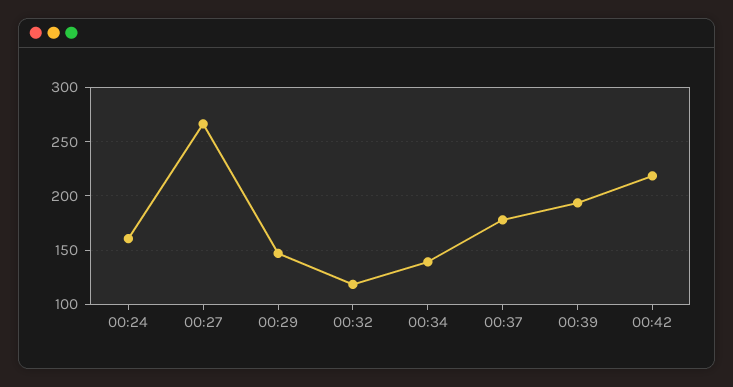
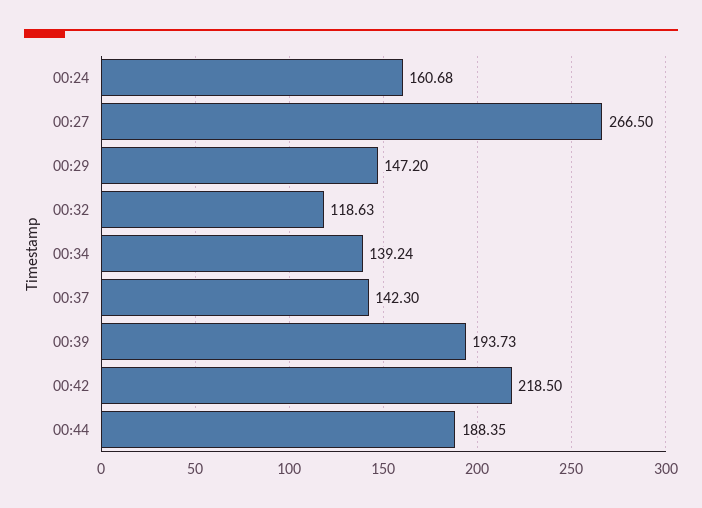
00:37: 180 -> 142.3
00:44: none -> 188.35

